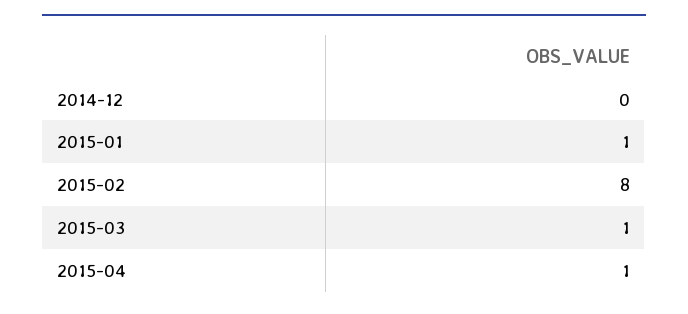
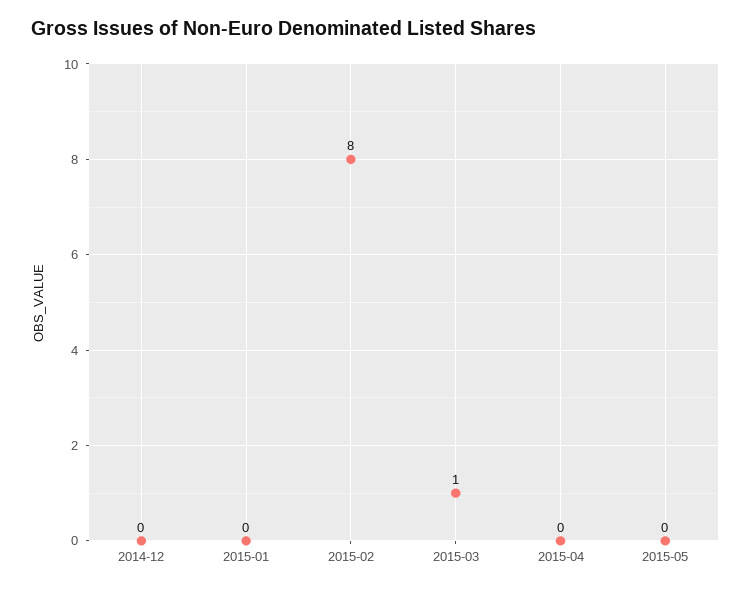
2015-01: 1 -> 0
2015-04: 1 -> 0
2015-05: none -> 0

